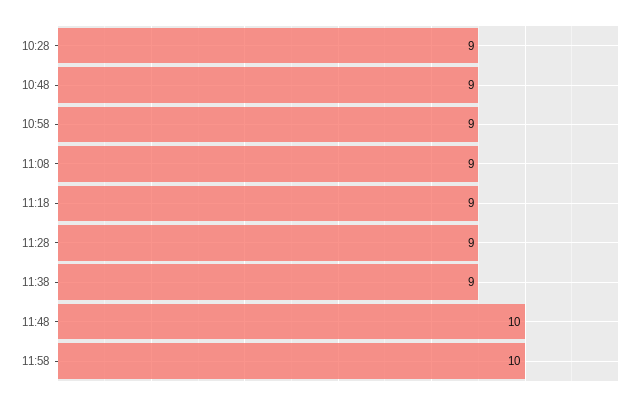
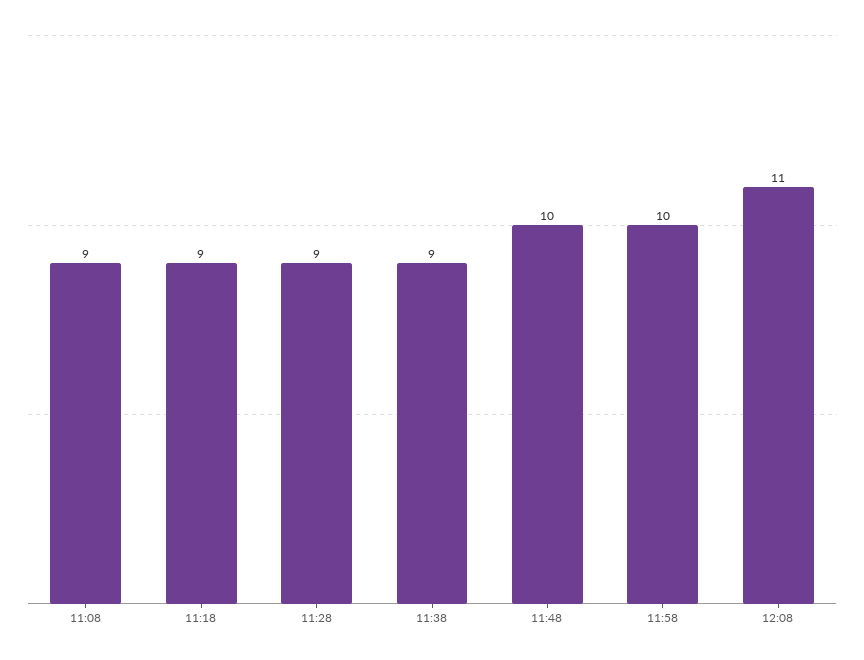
10:28: 9 -> none
10:48: 9 -> none
10:58: 9 -> none
12:08: none -> 11

